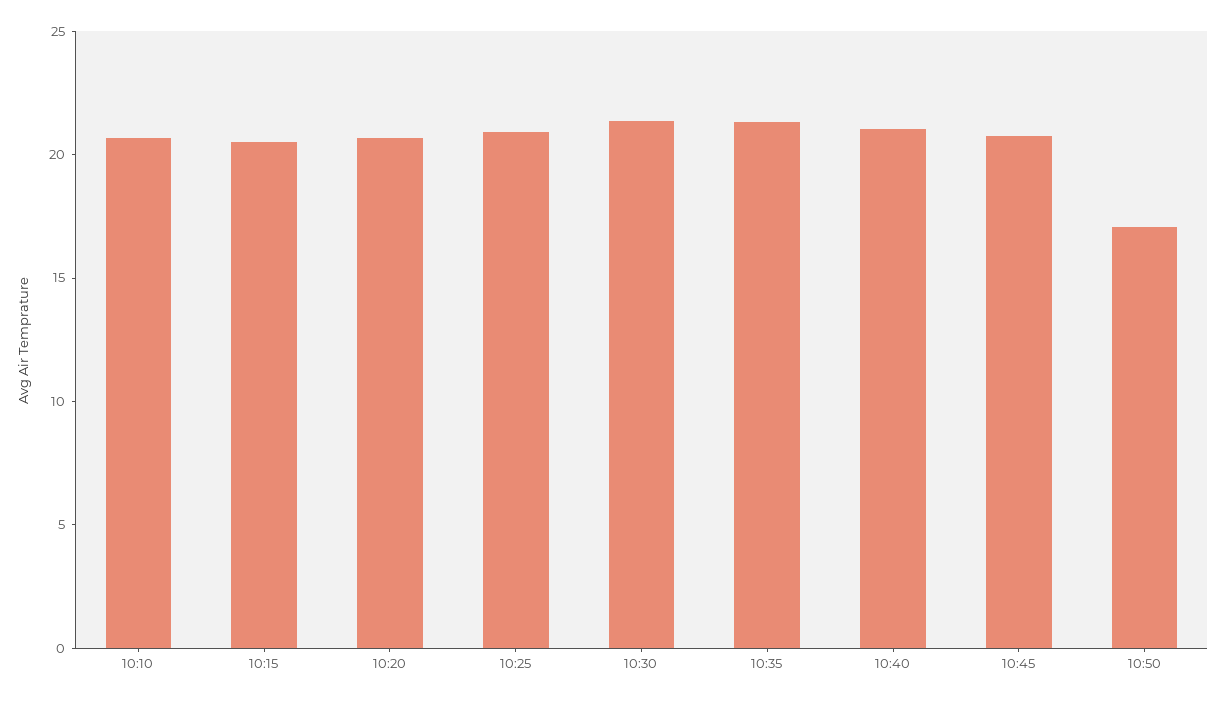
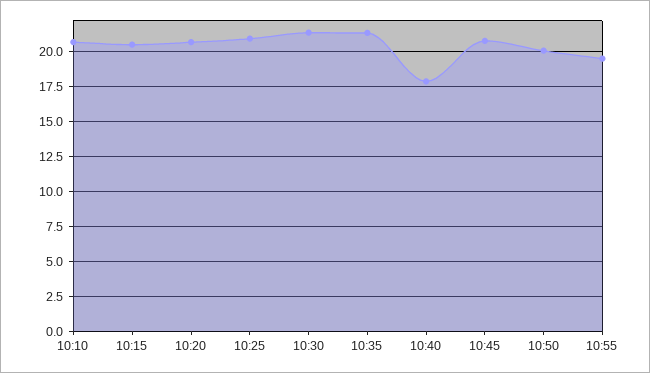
10:40: 21 -> 18
10:50: 17 -> 20
10:55: none -> 19.5

